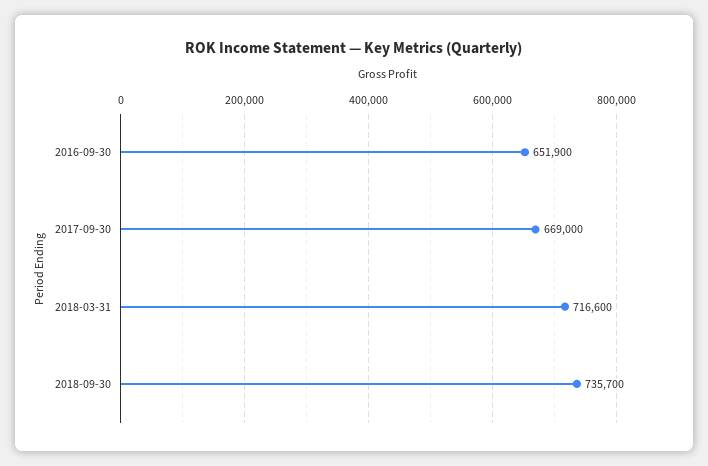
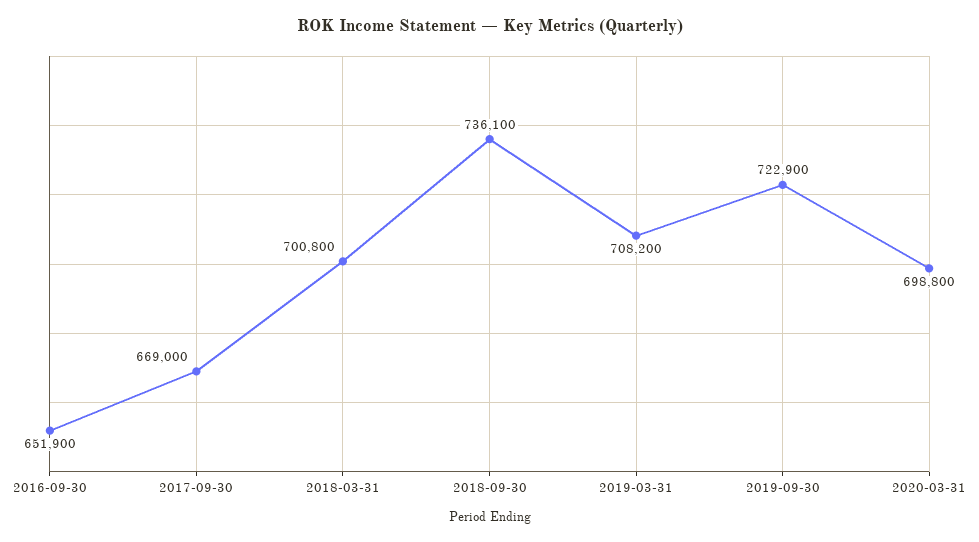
2018-03-31: 716600 -> 700800
2018-09-30: 735700 -> 736100
2019-03-31: none -> 708200
2019-09-30: none -> 722900
2020-03-31: none -> 698800

